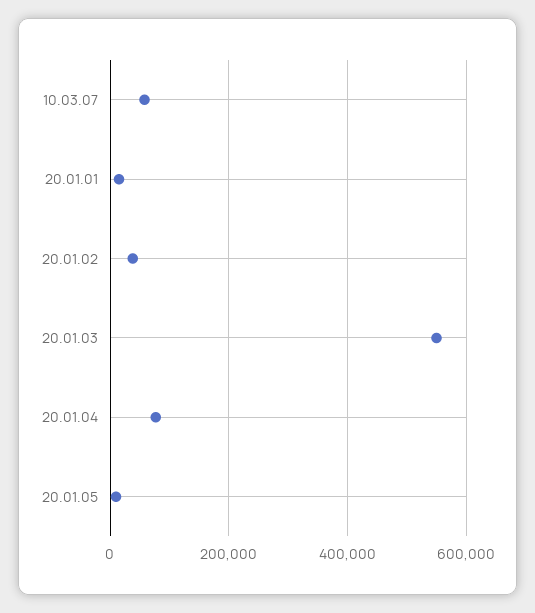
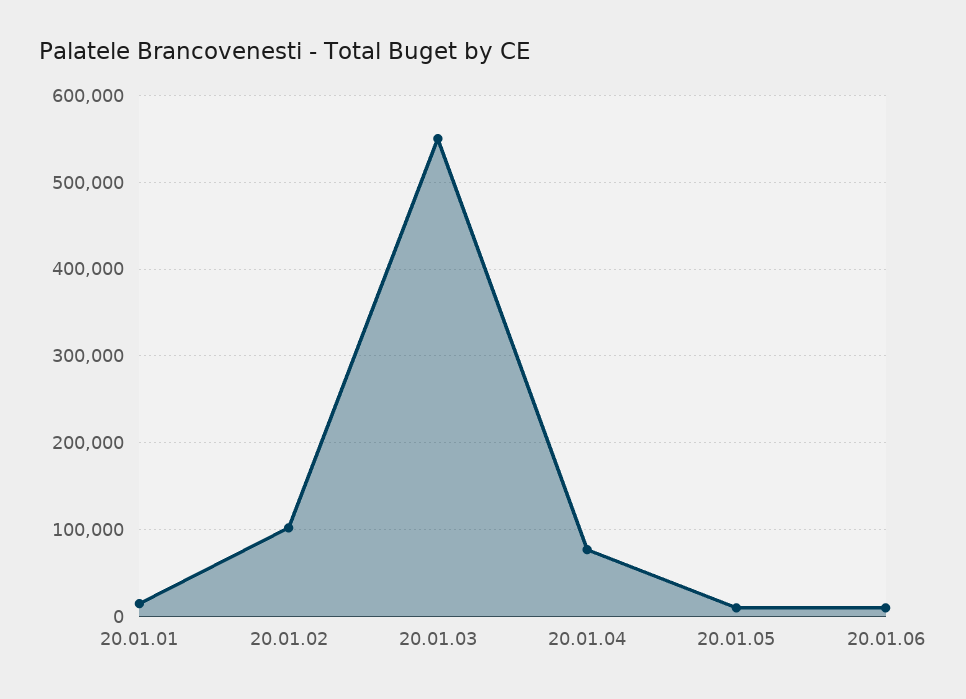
10.03.07: 60000 -> none
20.01.02: 40000 -> 100000
20.01.06: none -> 10000

